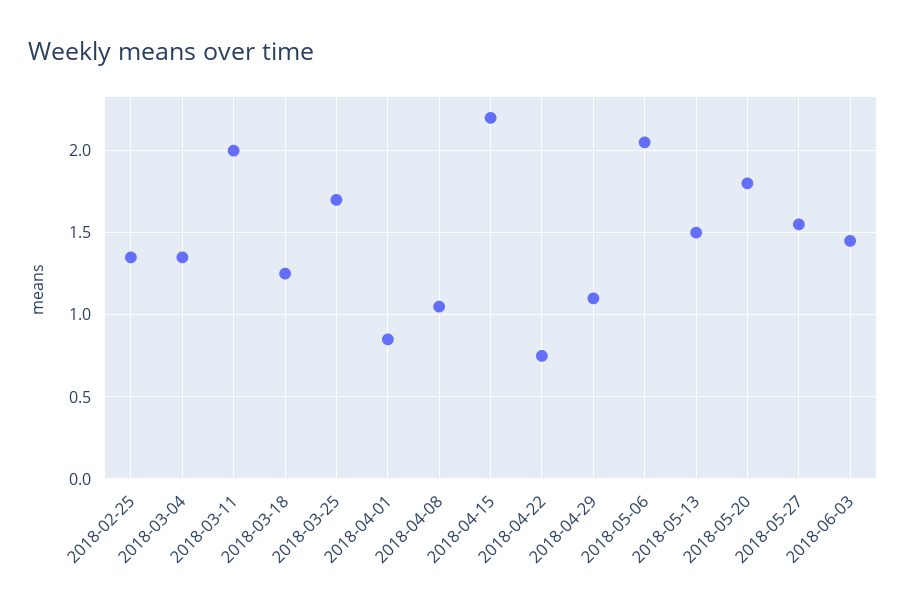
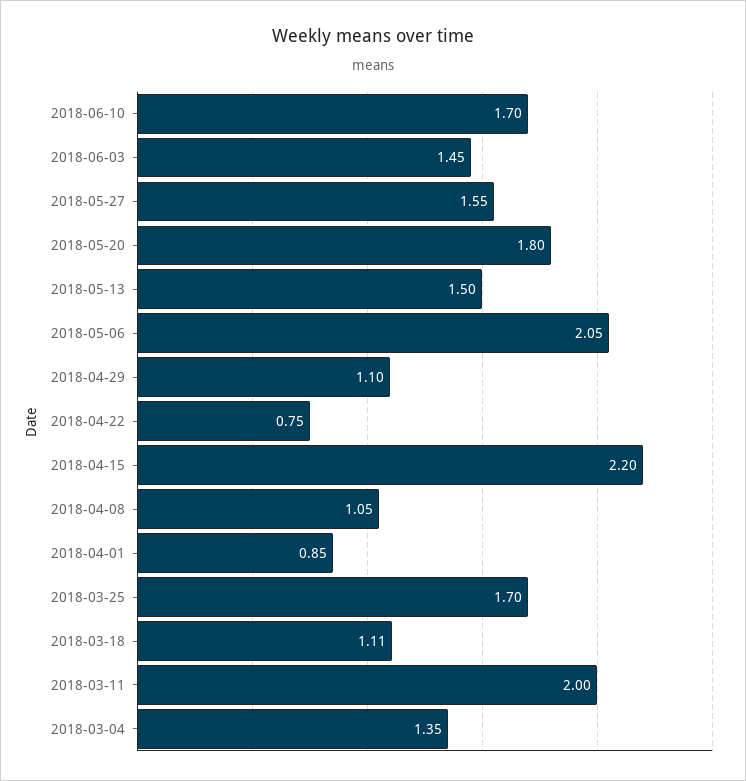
2018-02-25: 1.35 -> none
2018-03-18: 1.25 -> 1.11
2018-06-10: none -> 1.7

